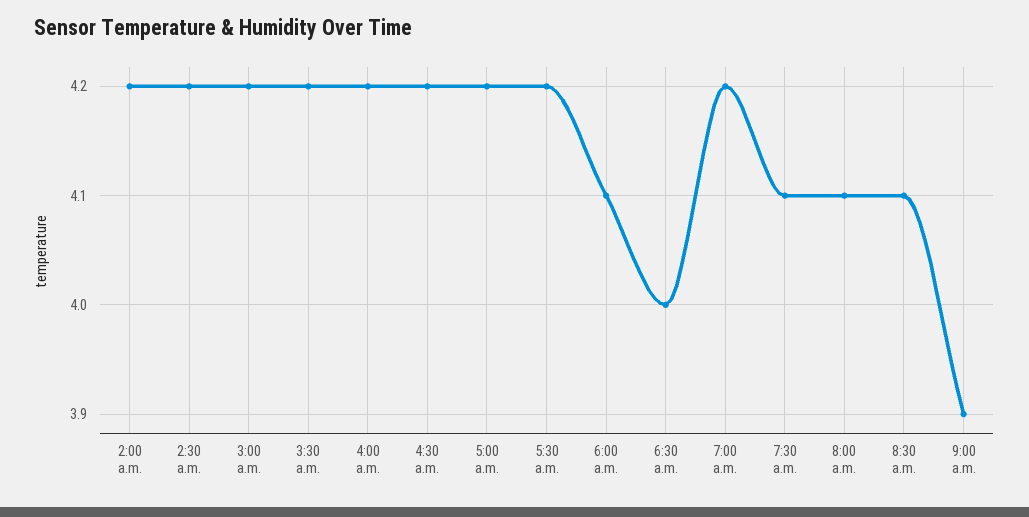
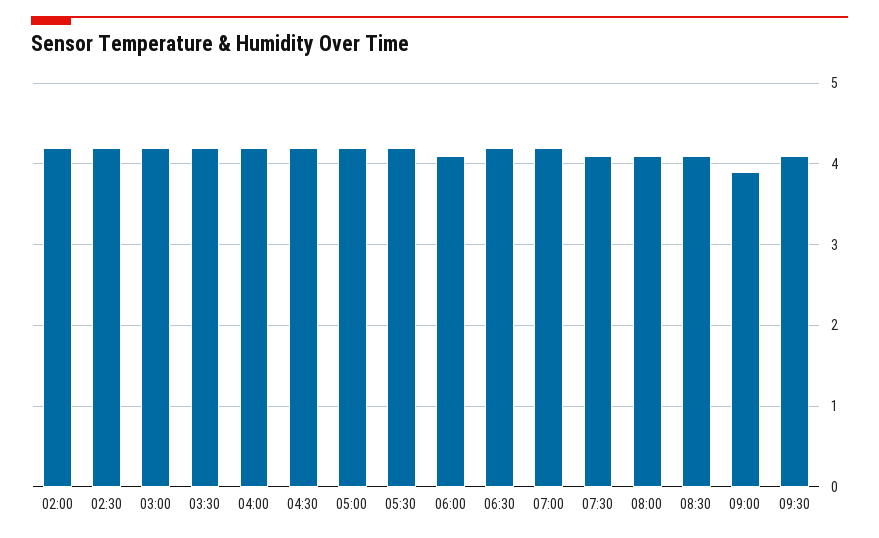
6:30 a.m.: 4 -> 4.2
09:30: none -> 4.1

